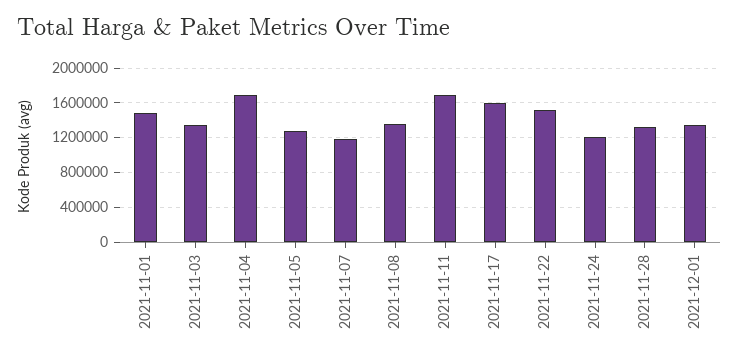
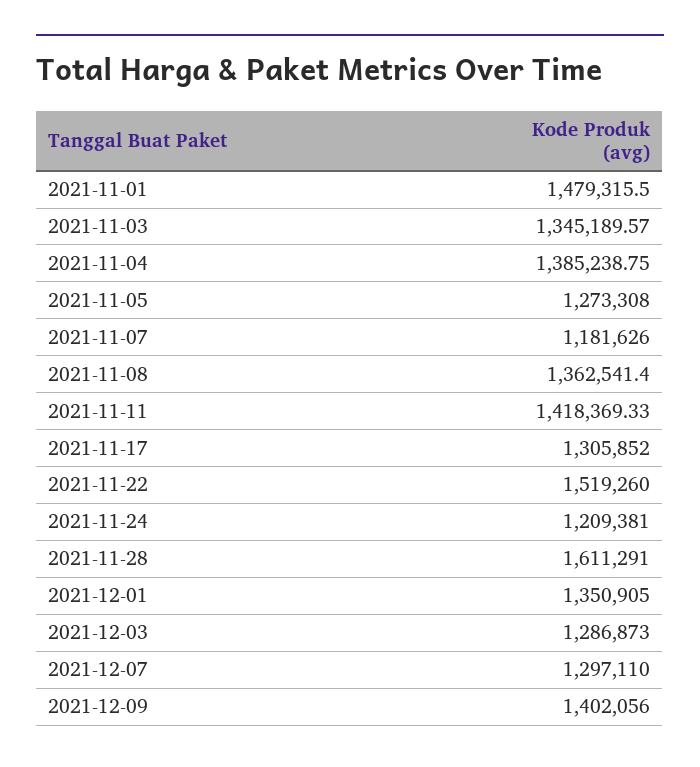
2021-11-04: 1700000 -> 1385238.75
2021-11-11: 1700000 -> 1418369.33
2021-11-17: 1600000 -> 1305852
2021-11-28: 1300000 -> 1611291
2021-12-03: none -> 1286873
2021-12-07: none -> 1297110
2021-12-09: none -> 1402056

